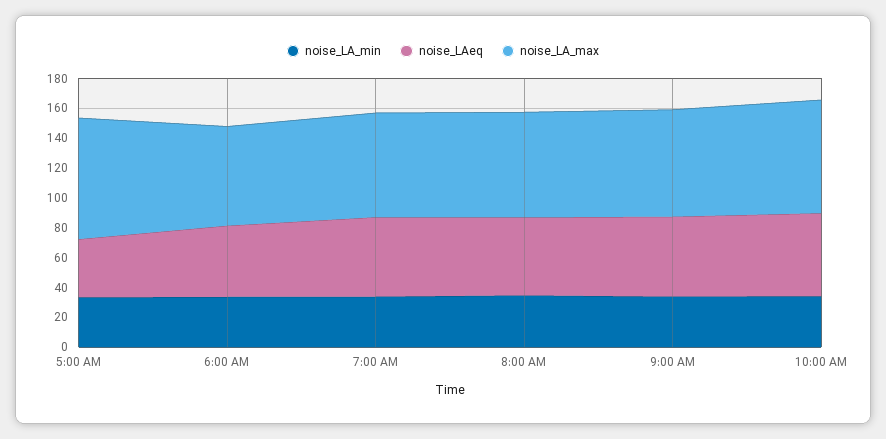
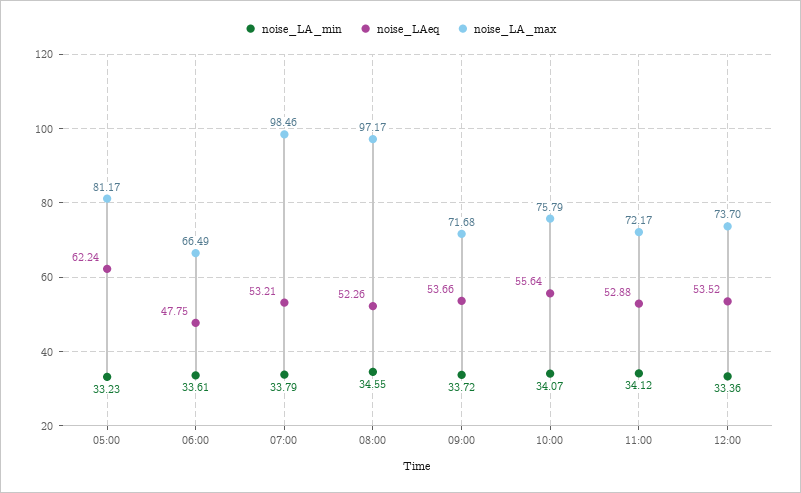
noise_LAeq, 5:00 AM: 40 -> 62.24
noise_LA_max, 7:00 AM: 70 -> 98.46
noise_LA_max, 8:00 AM: 70 -> 97.17
noise_LA_min, 11:00: none -> 34.12
noise_LAeq, 11:00: none -> 52.88
noise_LA_max, 11:00: none -> 72.17
noise_LA_min, 12:00: none -> 33.36
noise_LAeq, 12:00: none -> 53.52
noise_LA_max, 12:00: none -> 73.7

